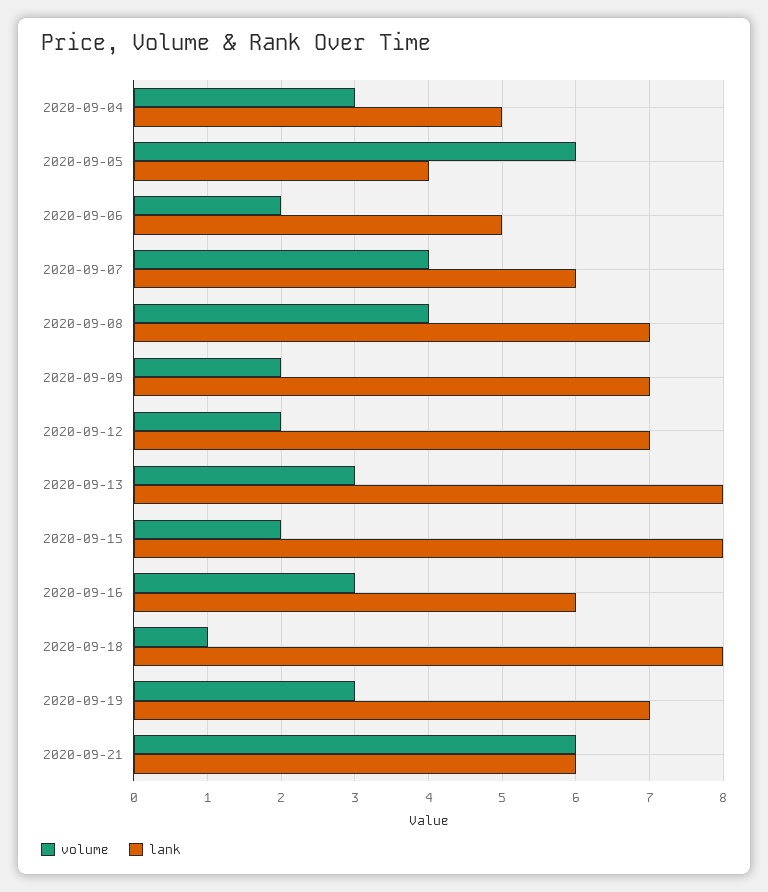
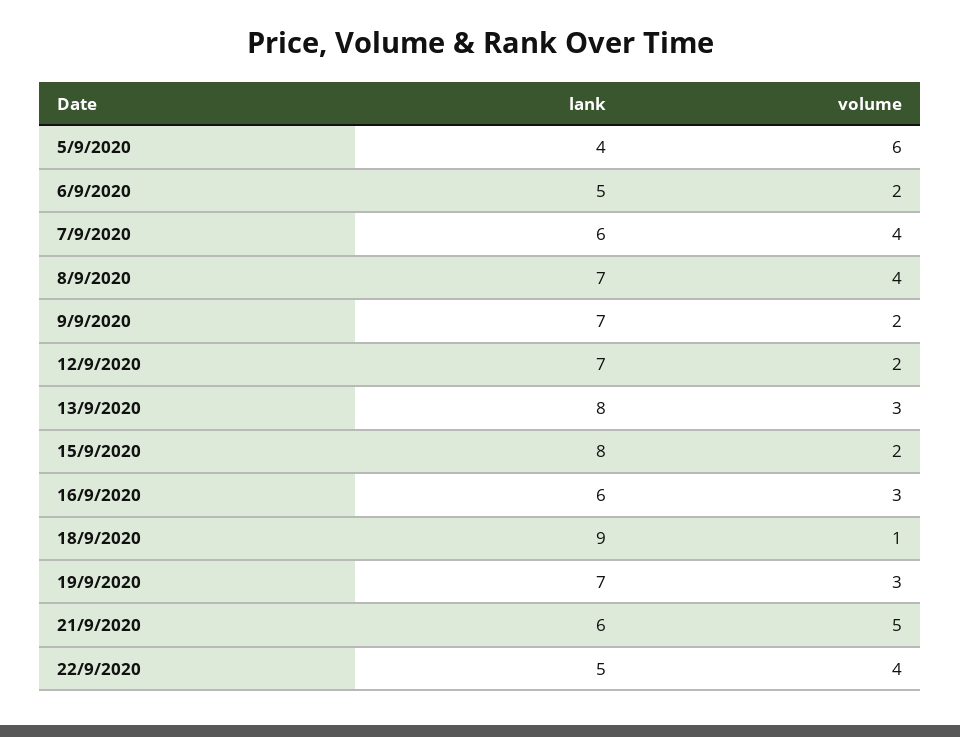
volume, 2020-09-04: 3 -> none
lank, 2020-09-04: 5 -> none
lank, 2020-09-18: 8 -> 9
volume, 2020-09-21: 6 -> 5
lank, 22/9/2020: none -> 5
volume, 22/9/2020: none -> 4

